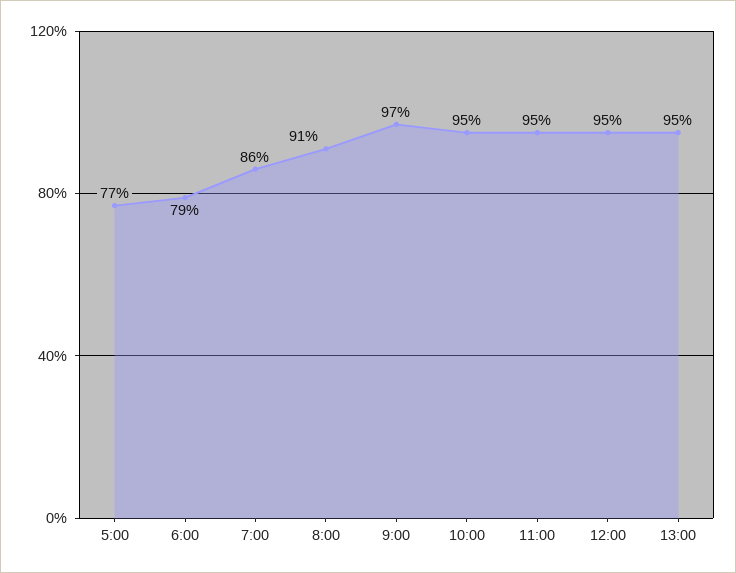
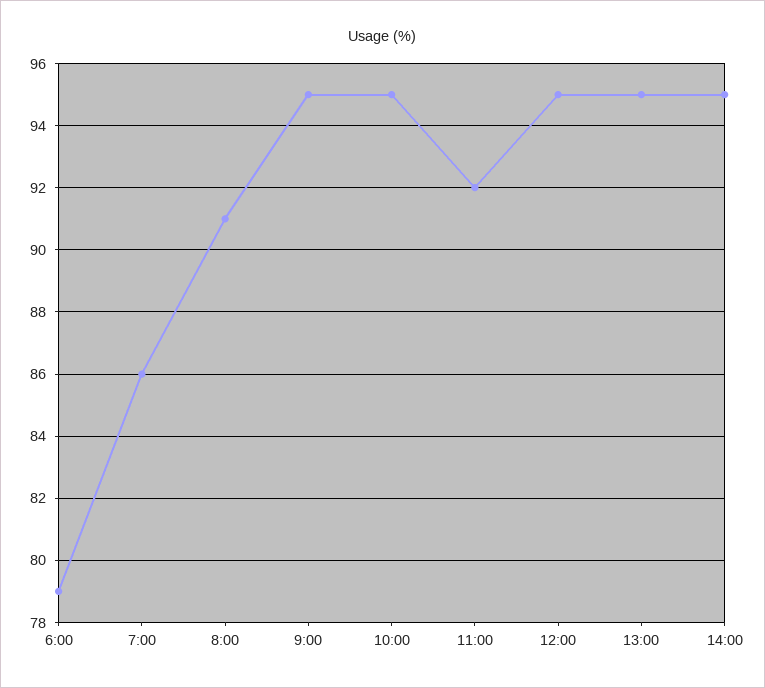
5:00: 77 -> none
9:00: 97 -> 95
11:00: 95 -> 92
14:00: none -> 95

